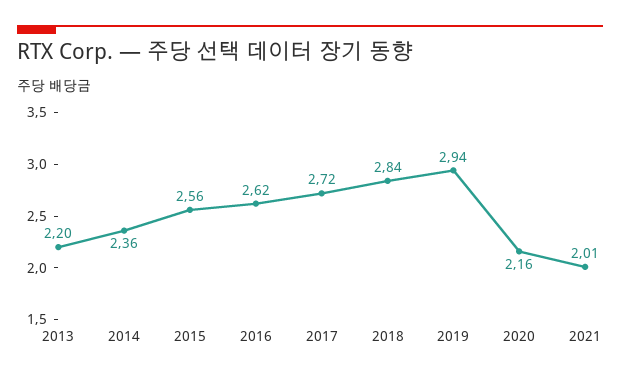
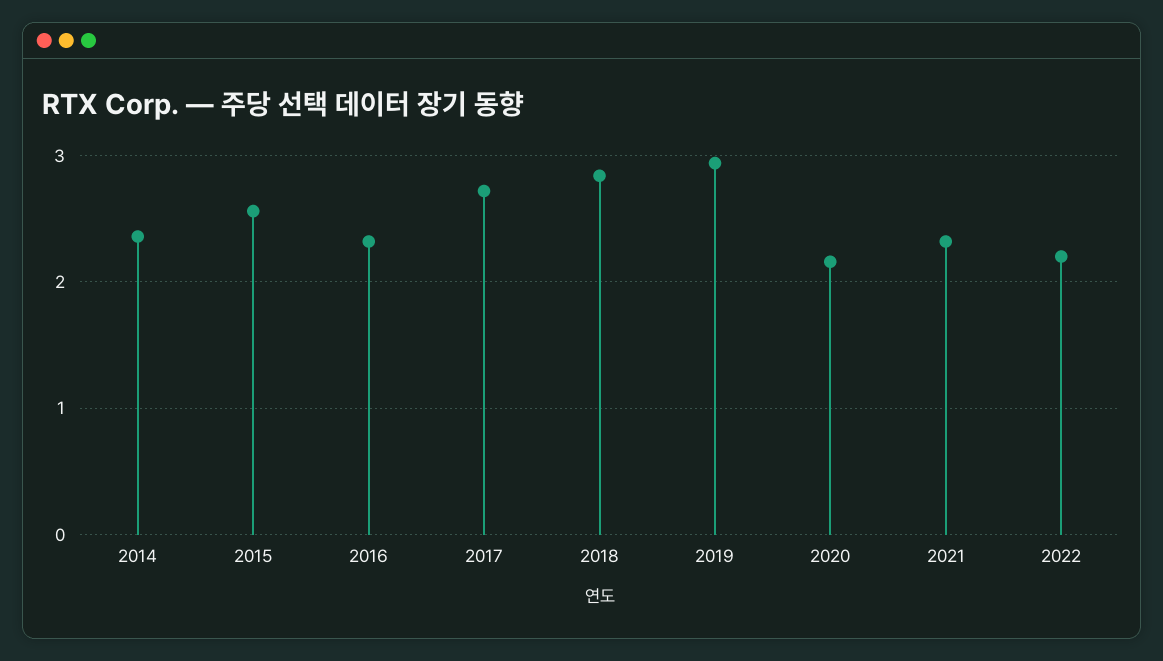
2013: 2.2 -> none
2016: 2.62 -> 2.3
2021: 2.01 -> 2.3
2022: none -> 2.2

